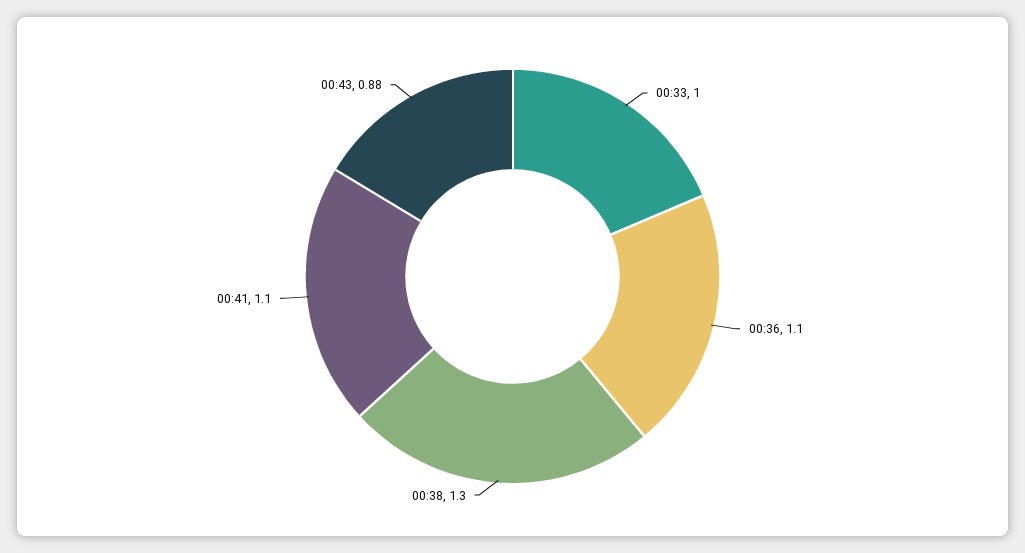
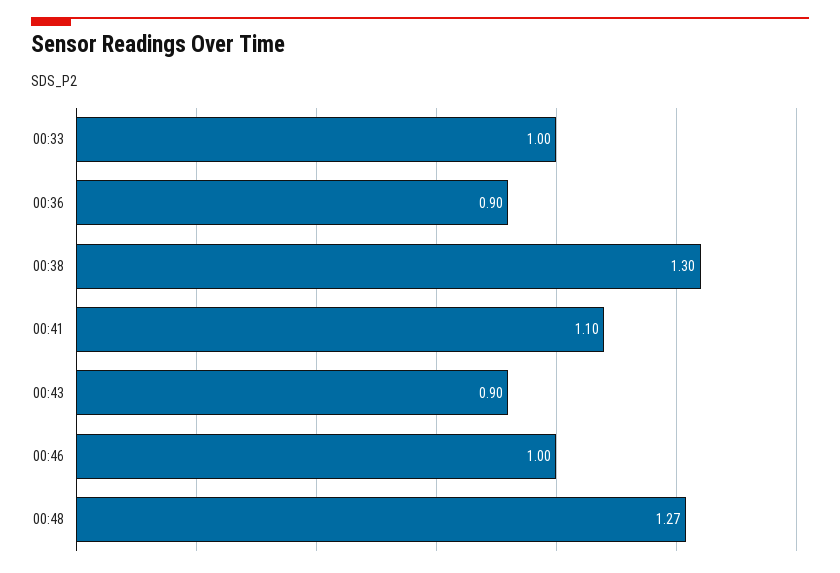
00:36: 1.1 -> 0.9
00:43: 0.88 -> 0.9
00:46: none -> 1
00:48: none -> 1.27

